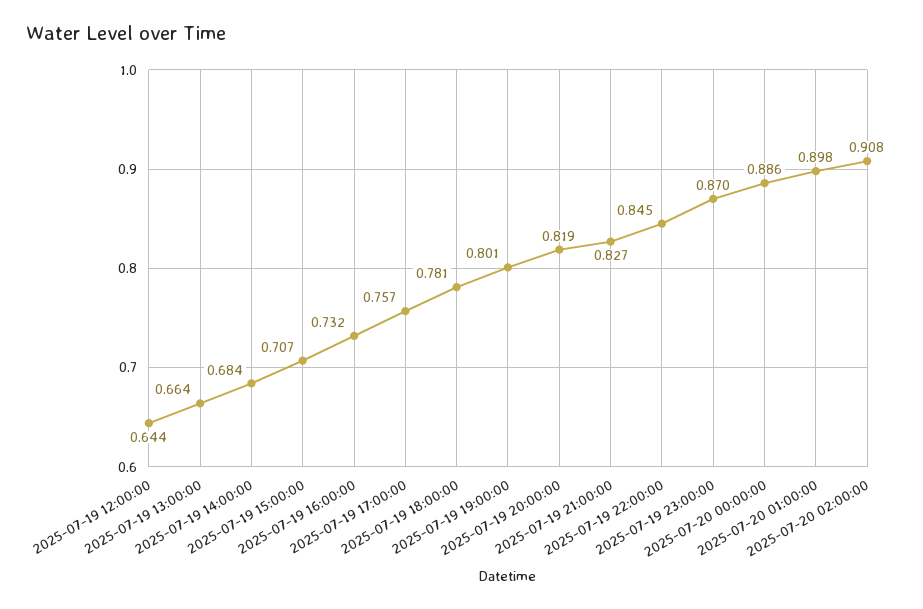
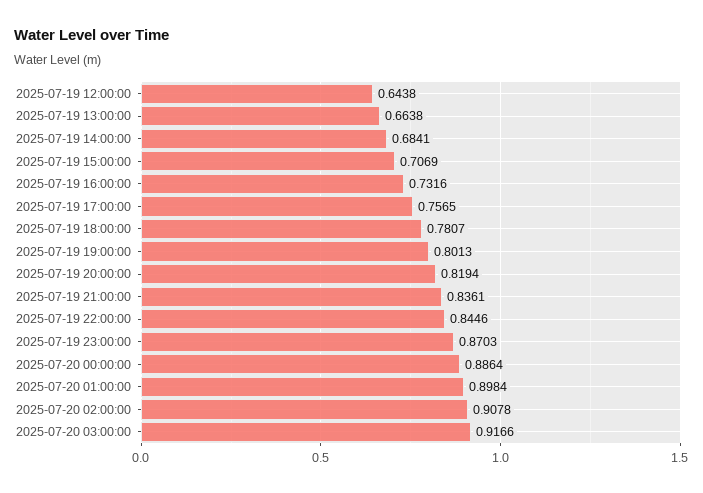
2025-07-19 21:00:00: 0.827 -> 0.8361
2025-07-20 03:00:00: none -> 0.9166

